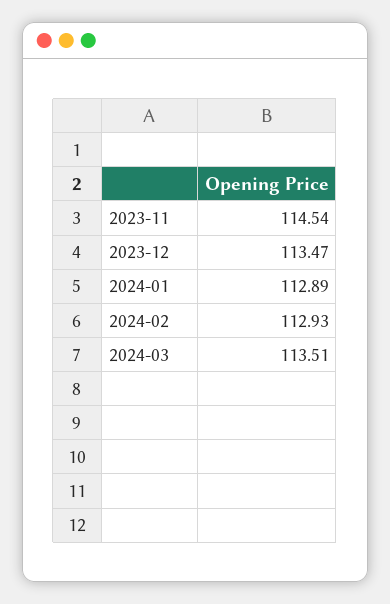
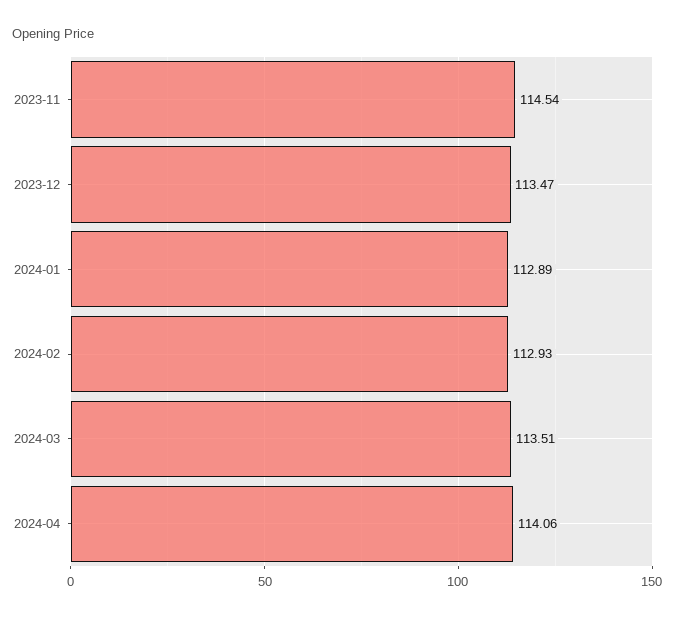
2024-04: none -> 114.06

